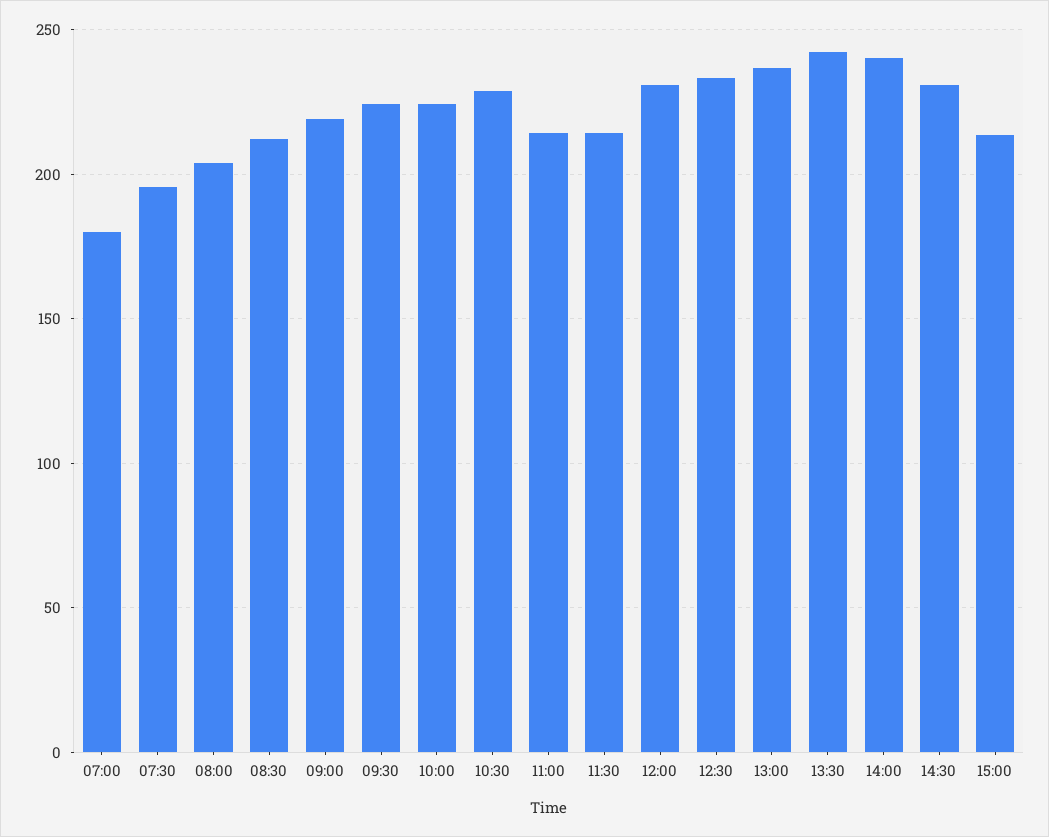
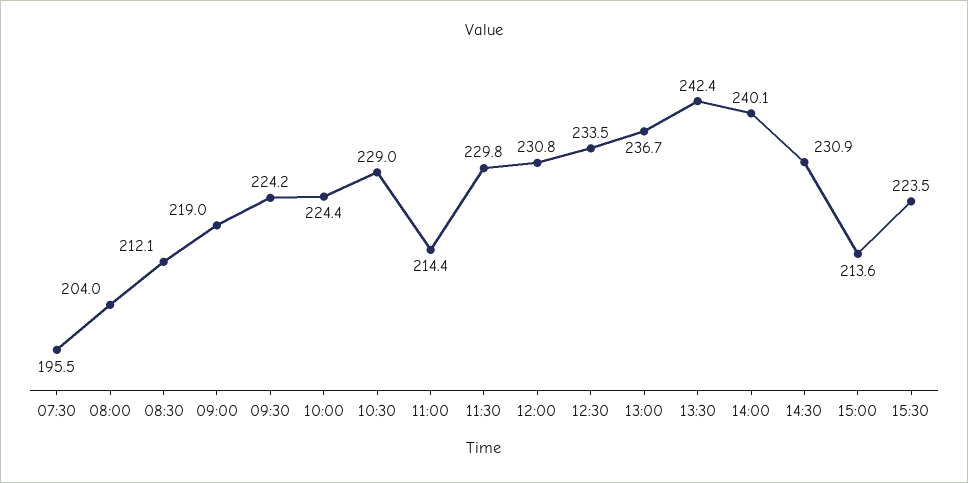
07:00: 180 -> none
11:30: 215 -> 229.8
15:30: none -> 223.5

